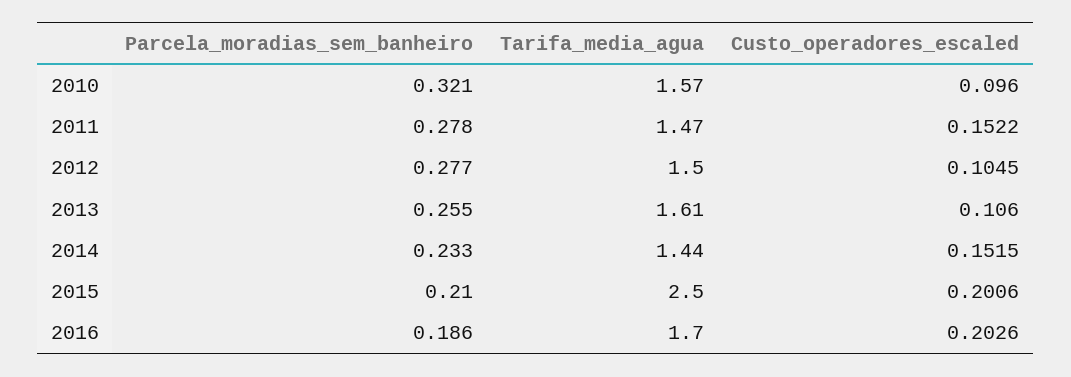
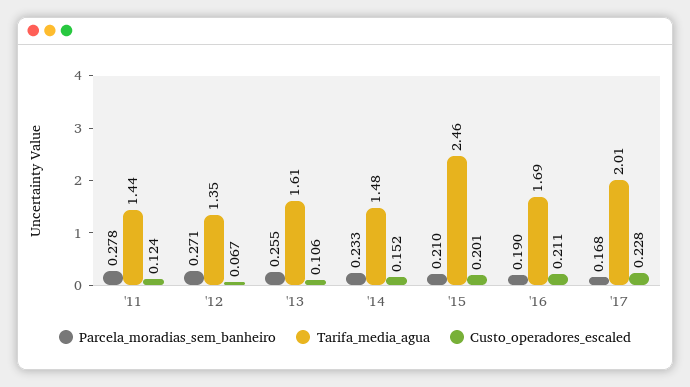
Parcela_moradias_sem_banheiro, 2010: 0.321 -> none
Tarifa_media_agua, 2010: 1.57 -> none
Custo_operadores_escaled, 2010: 0.096 -> none
Tarifa_media_agua, 2011: 1.47 -> 1.44
Custo_operadores_escaled, 2011: 0.1522 -> 0.124
Parcela_moradias_sem_banheiro, 2012: 0.277 -> 0.271
Tarifa_media_agua, 2012: 1.5 -> 1.35
Custo_operadores_escaled, 2012: 0.1045 -> 0.067
Tarifa_media_agua, 2014: 1.44 -> 1.48
Tarifa_media_agua, 2015: 2.5 -> 2.46
Parcela_moradias_sem_banheiro, 2016: 0.186 -> 0.19
Tarifa_media_agua, 2016: 1.7 -> 1.69
Custo_operadores_escaled, 2016: 0.2026 -> 0.211
Parcela_moradias_sem_banheiro, '17: none -> 0.168
Tarifa_media_agua, '17: none -> 2.01
Custo_operadores_escaled, '17: none -> 0.228

